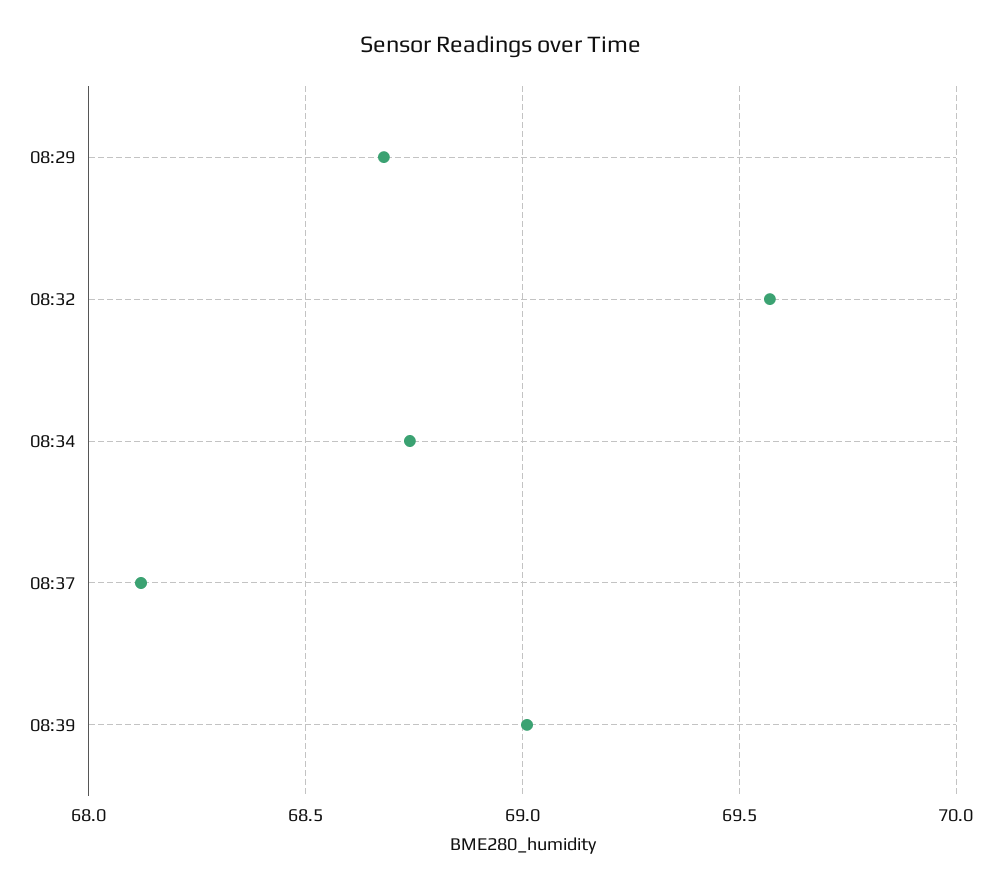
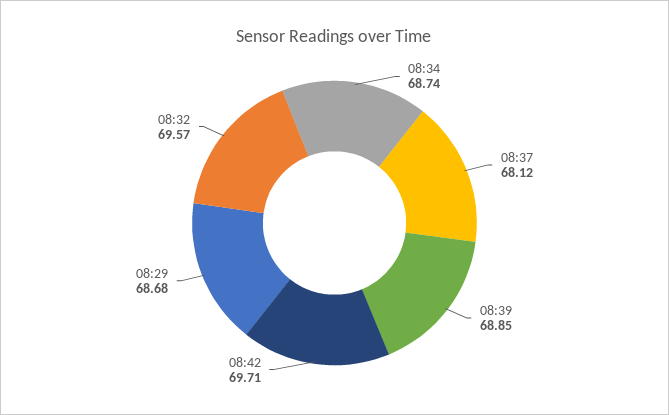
08:39: 69 -> 68.85
08:42: none -> 69.71

